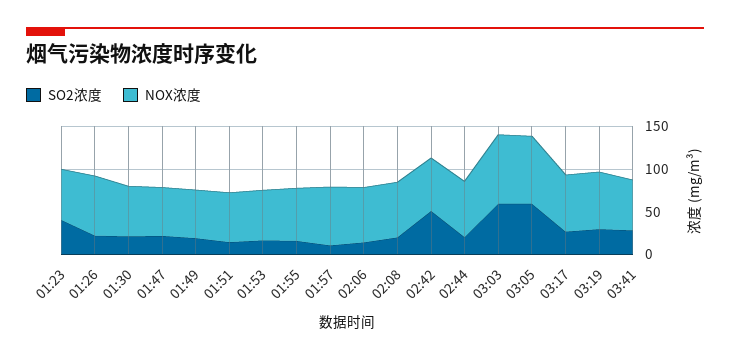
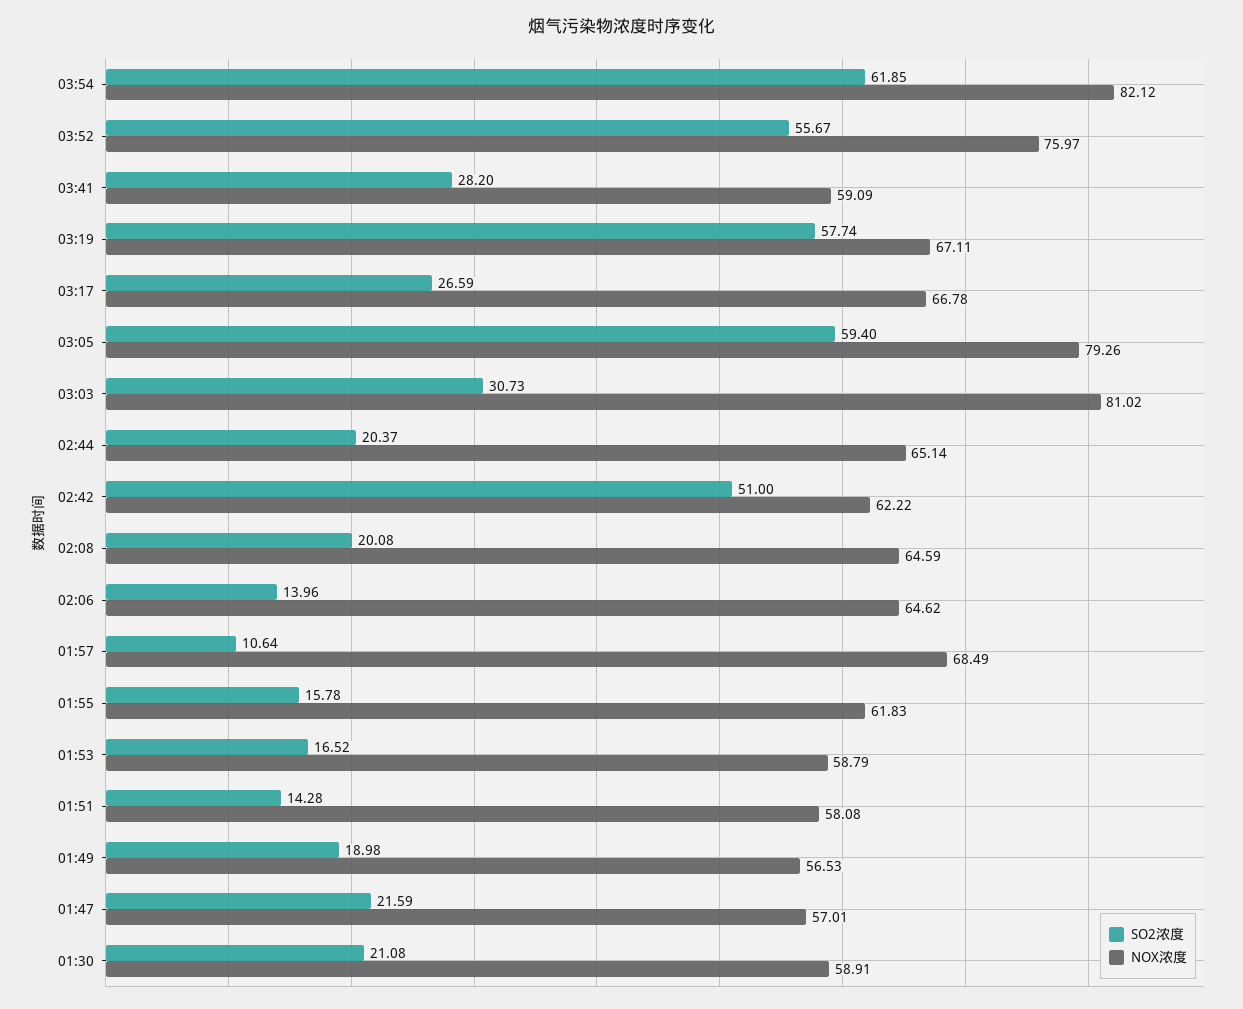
SO2浓度, 01:23: 40 -> none
NOX浓度, 01:23: 60 -> none
SO2浓度, 01:26: 20 -> none
NOX浓度, 01:26: 70 -> none
SO2浓度, 03:03: 60 -> 30.73
SO2浓度, 03:19: 30 -> 57.74
SO2浓度, 03:54: none -> 61.85
NOX浓度, 03:54: none -> 82.12
SO2浓度, 03:52: none -> 55.67
NOX浓度, 03:52: none -> 75.97

